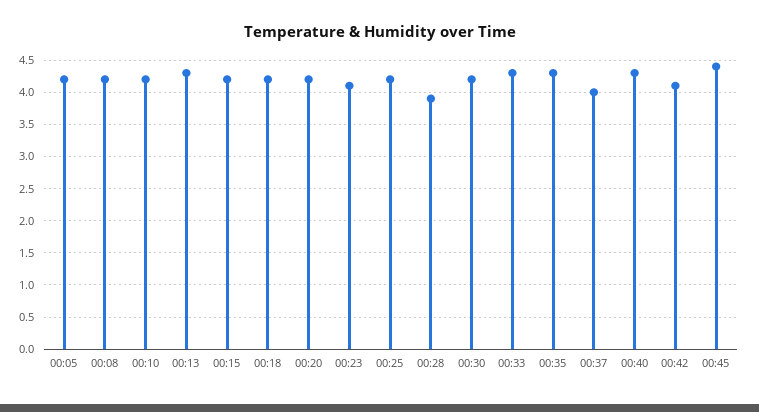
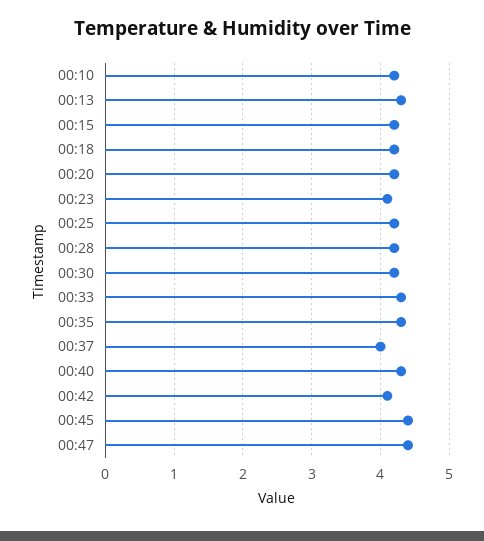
00:05: 4.2 -> none
00:08: 4.2 -> none
00:28: 3.9 -> 4.2
00:47: none -> 4.4

